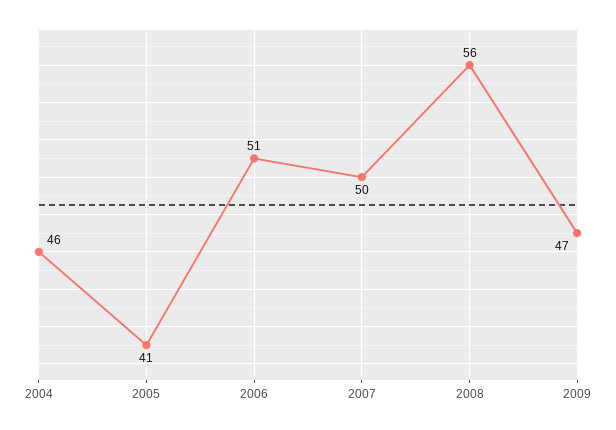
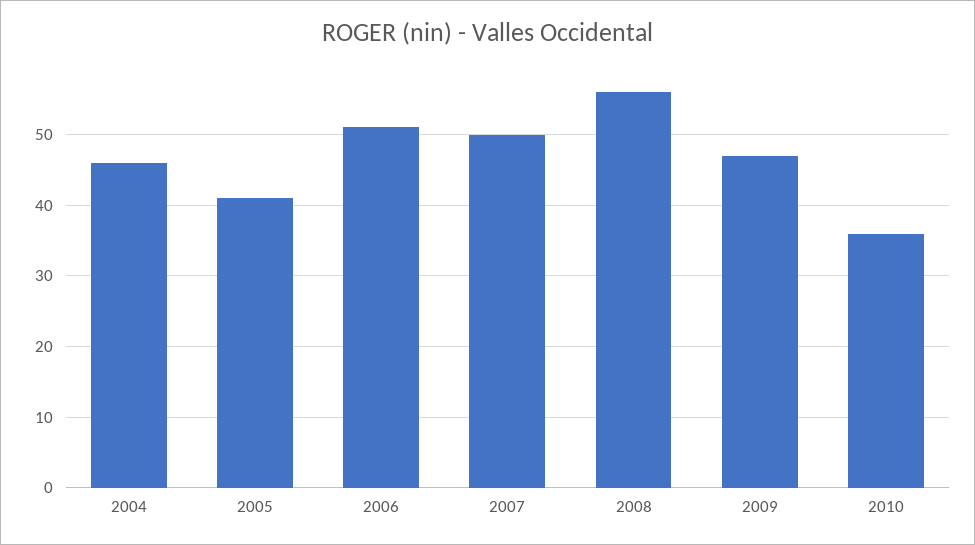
2010: none -> 36

